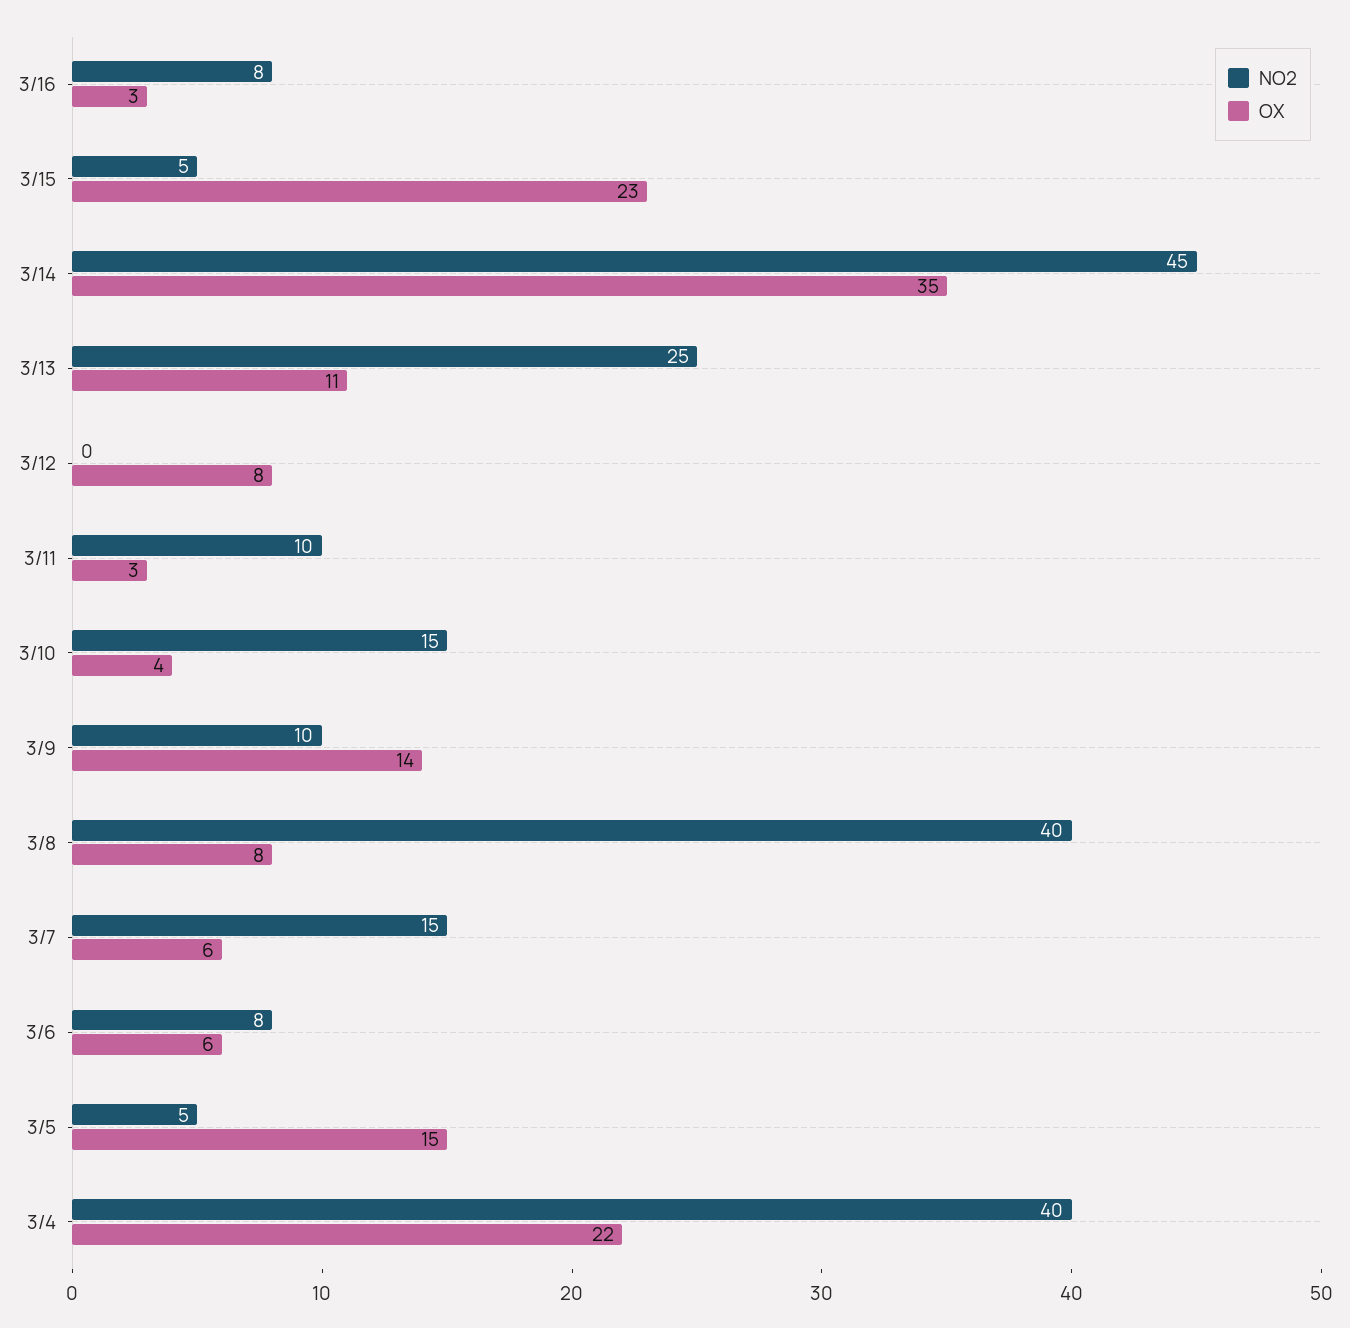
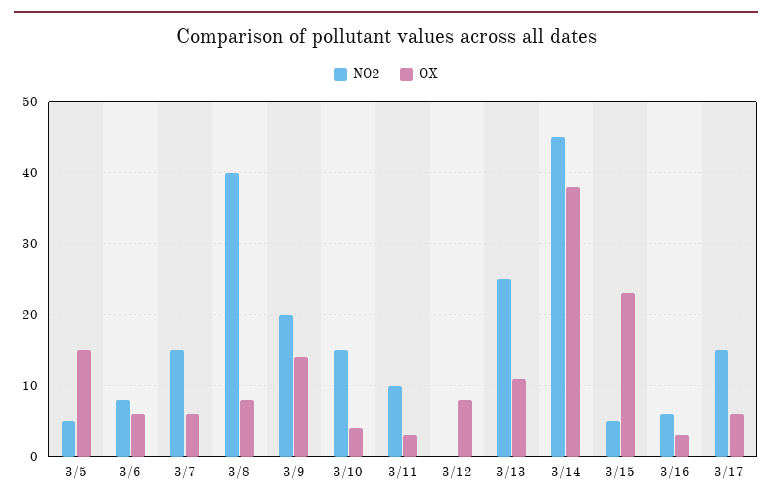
NO2, 3/16: 8 -> 6
OX, 3/14: 35 -> 38
NO2, 3/9: 10 -> 20
NO2, 3/4: 40 -> none
OX, 3/4: 22 -> none
NO2, 3/17: none -> 15
OX, 3/17: none -> 6

